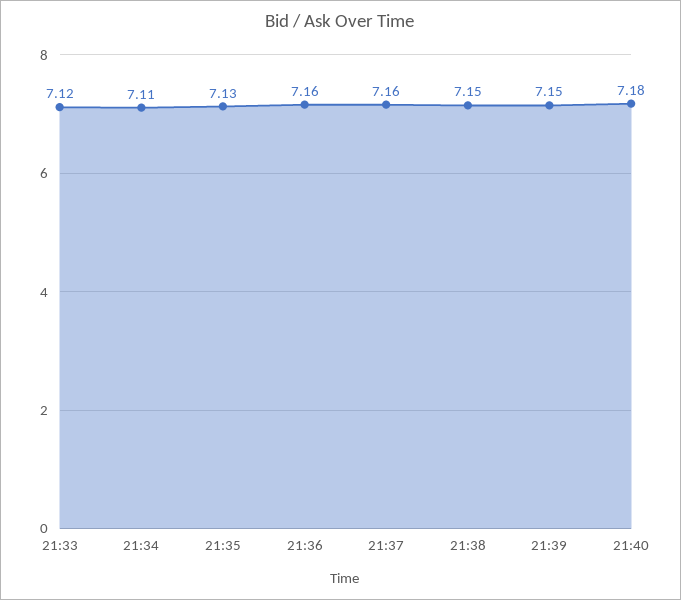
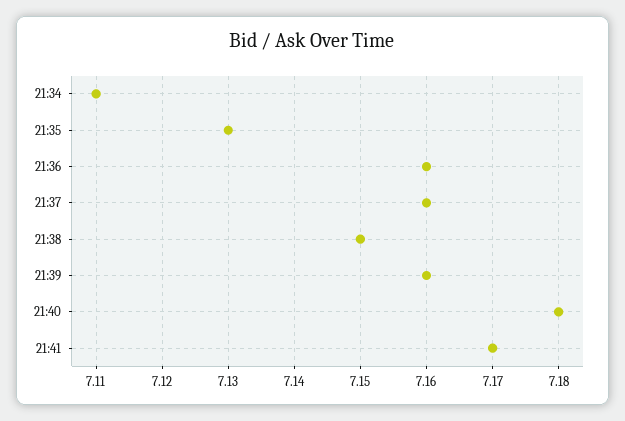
21:33: 7.12 -> none
21:39: 7.15 -> 7.16
21:41: none -> 7.17

